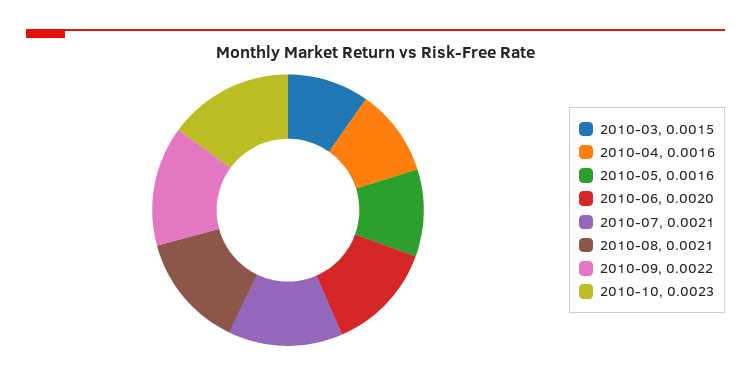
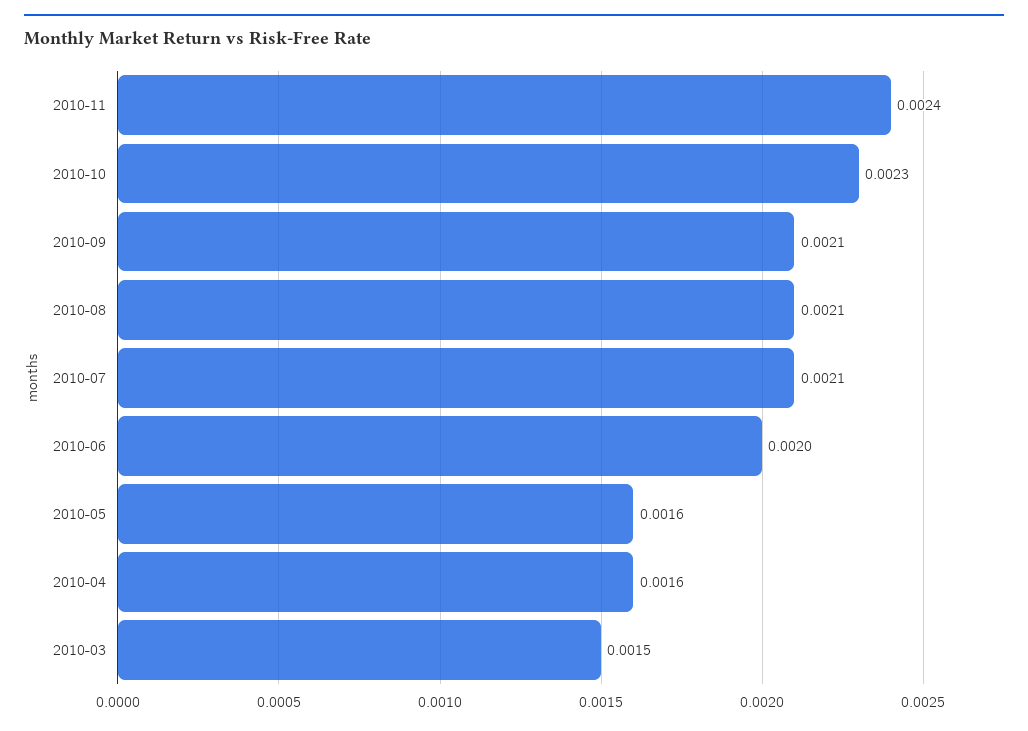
2010-09: 0.0022 -> 0.0021
2010-11: none -> 0.0024

